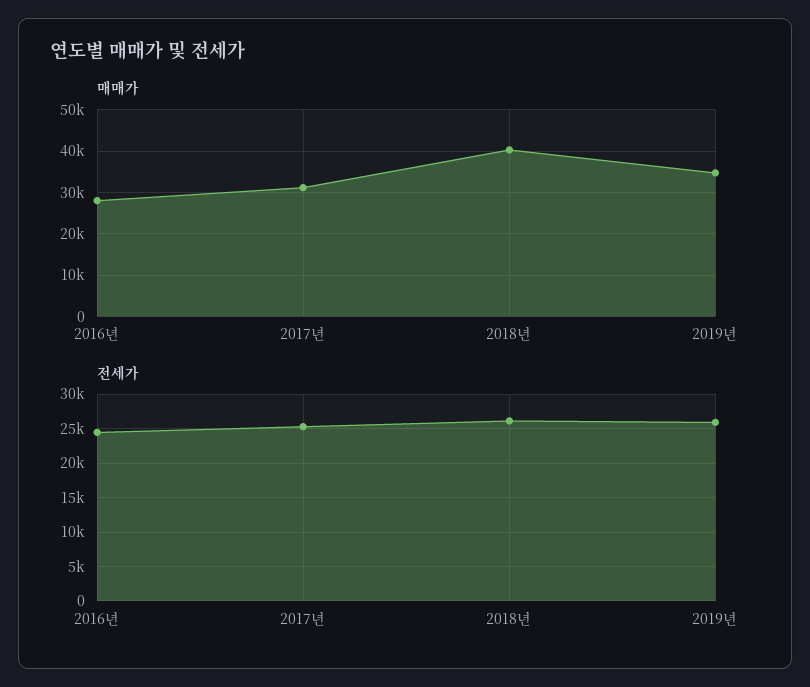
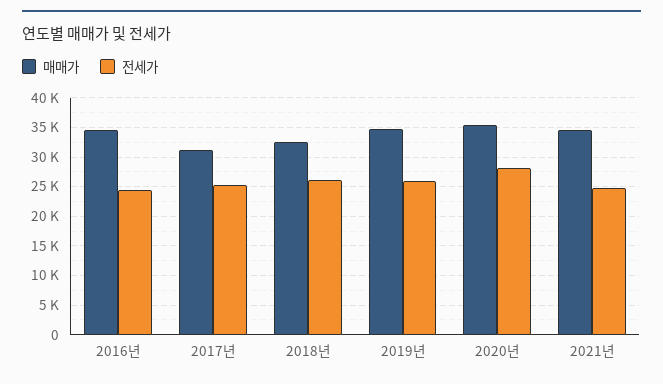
매매가, 2016년: 28000 -> 35000
매매가, 2018년: 40000 -> 32500
매매가, 2020년: none -> 35000
전세가, 2020년: none -> 27500
매매가, 2021년: none -> 35000
전세가, 2021년: none -> 25000

